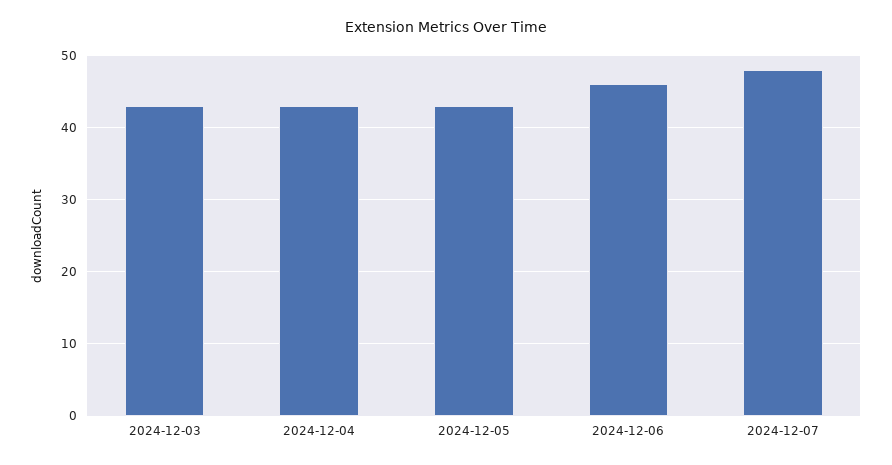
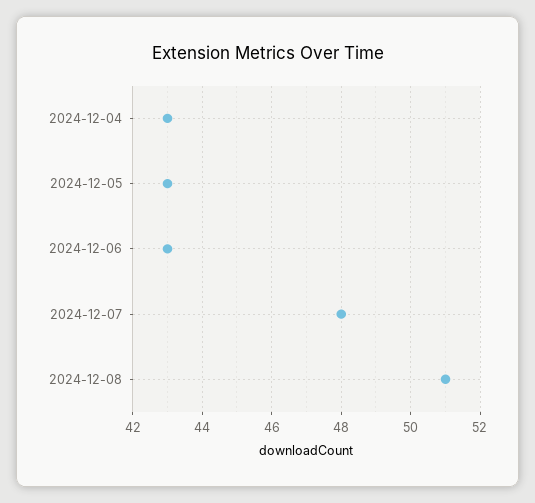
2024-12-03: 43 -> none
2024-12-06: 46 -> 43
2024-12-08: none -> 51

